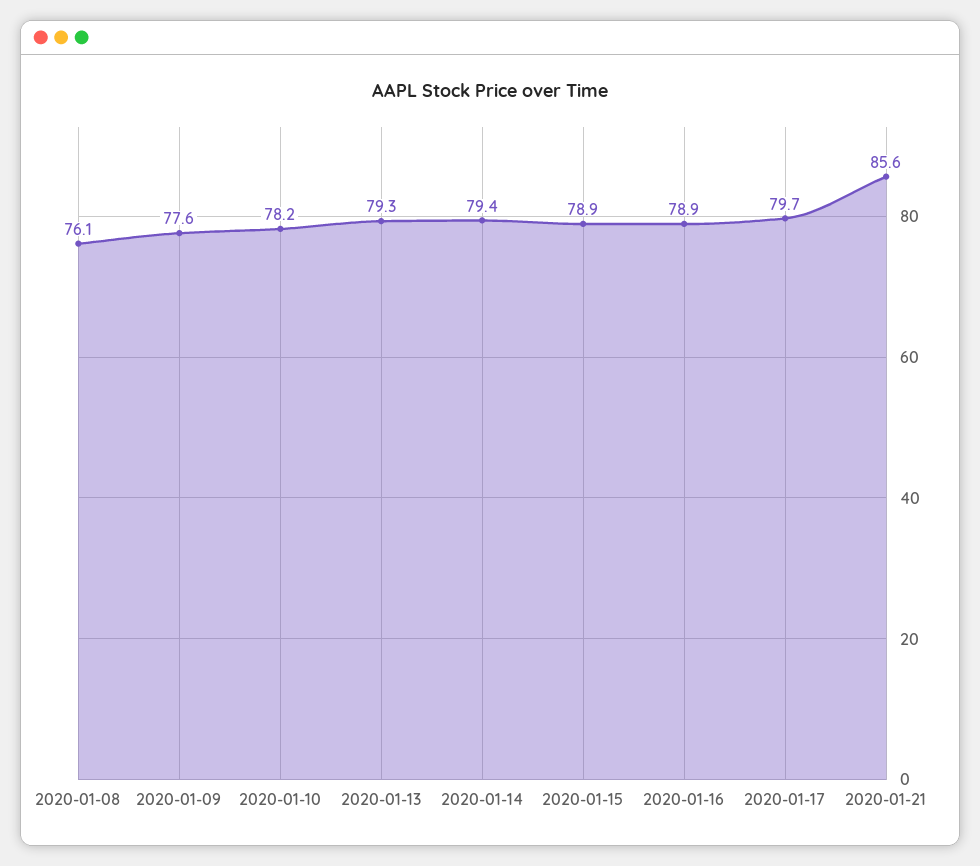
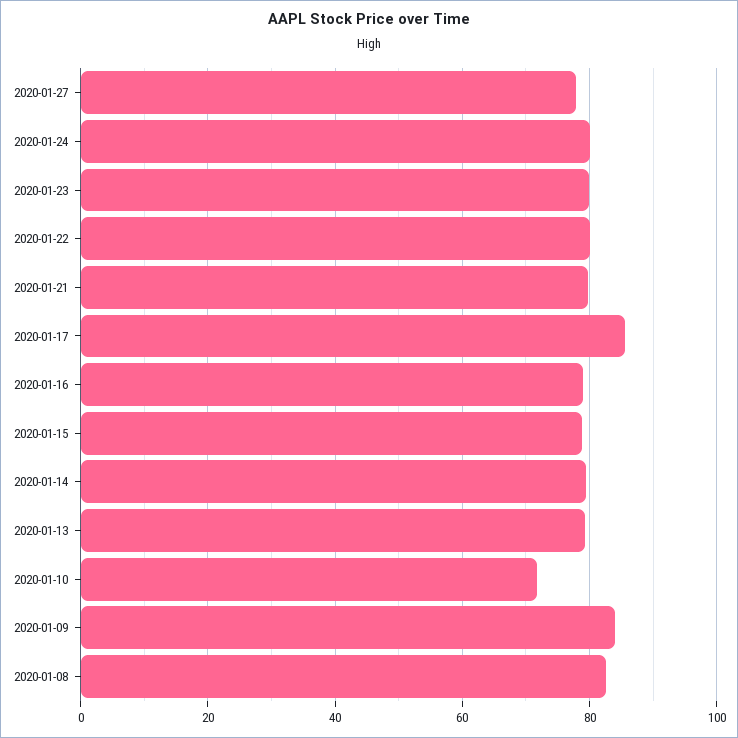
2020-01-08: 76.1 -> 82
2020-01-09: 77.6 -> 84
2020-01-10: 78.2 -> 72
2020-01-17: 79.7 -> 86
2020-01-21: 85.6 -> 80
2020-01-27: none -> 78
2020-01-24: none -> 80
2020-01-23: none -> 80
2020-01-22: none -> 80

